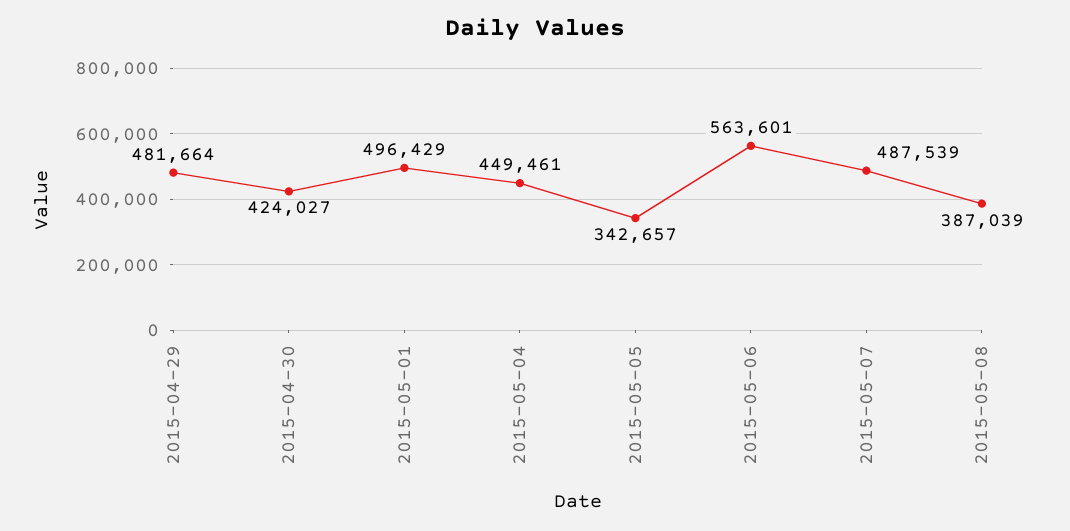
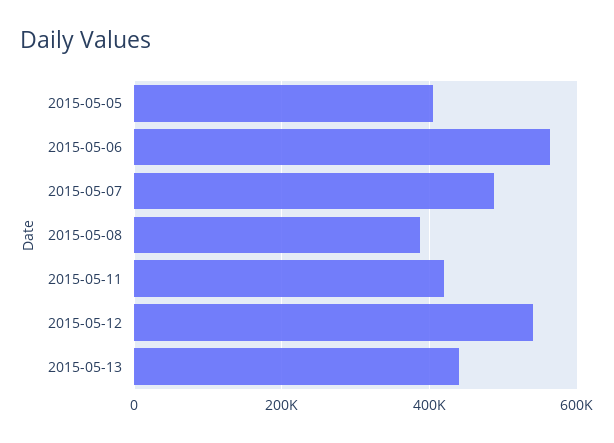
2015-04-29: 481664 -> none
2015-04-30: 424027 -> none
2015-05-01: 496429 -> none
2015-05-04: 449461 -> none
2015-05-05: 342657 -> 400000
2015-05-11: none -> 420000
2015-05-12: none -> 540000
2015-05-13: none -> 440000

